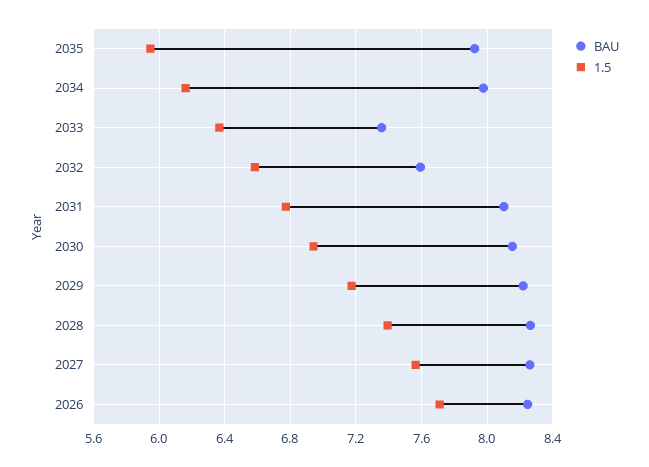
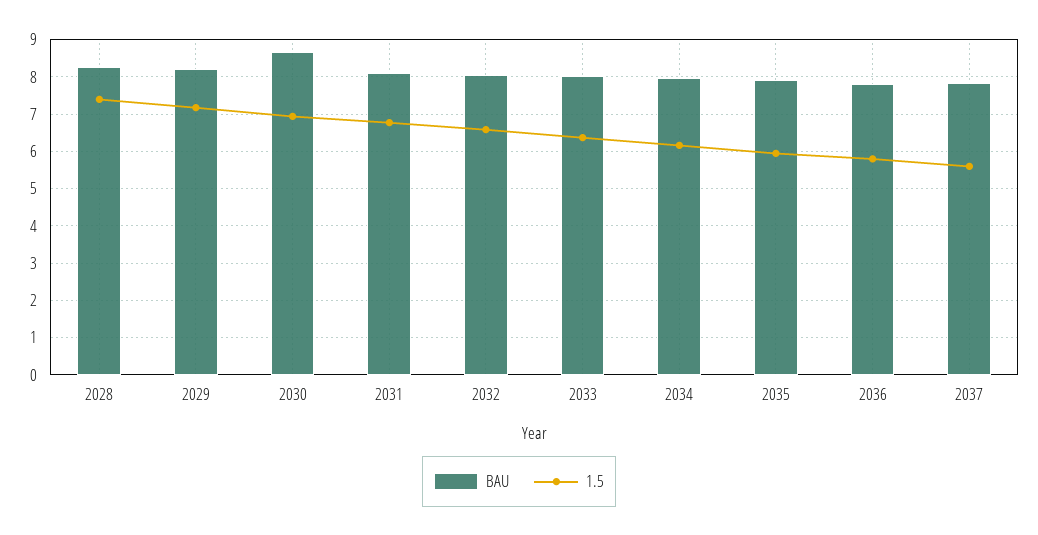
BAU, 2033: 7.35 -> 8
BAU, 2032: 7.6 -> 8
BAU, 2030: 8.15 -> 8.6
BAU, 2027: 8.25 -> none
1.5, 2027: 7.55 -> none
BAU, 2026: 8.25 -> none
1.5, 2026: 7.7 -> none
BAU, 2036: none -> 7.8
1.5, 2036: none -> 5.8
BAU, 2037: none -> 7.8
1.5, 2037: none -> 5.6

